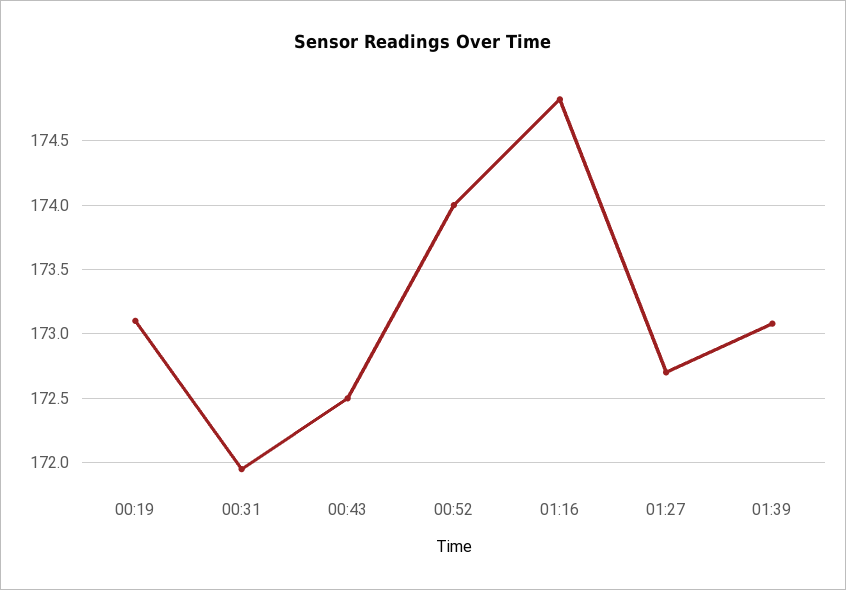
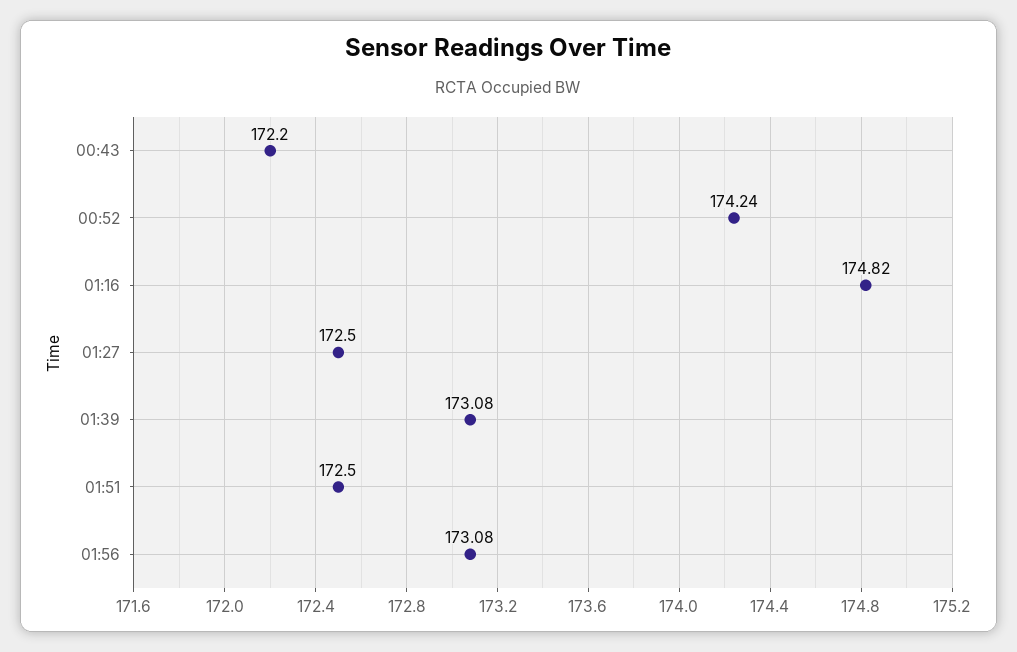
00:19: 173.1 -> none
00:31: 171.95 -> none
00:43: 172.5 -> 172.2
00:52: 174 -> 174.24
01:27: 172.7 -> 172.5
01:51: none -> 172.5
01:56: none -> 173.08

